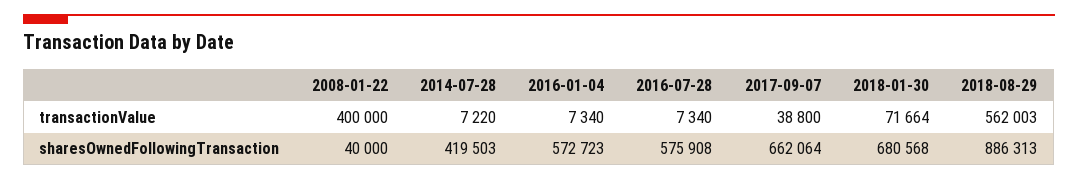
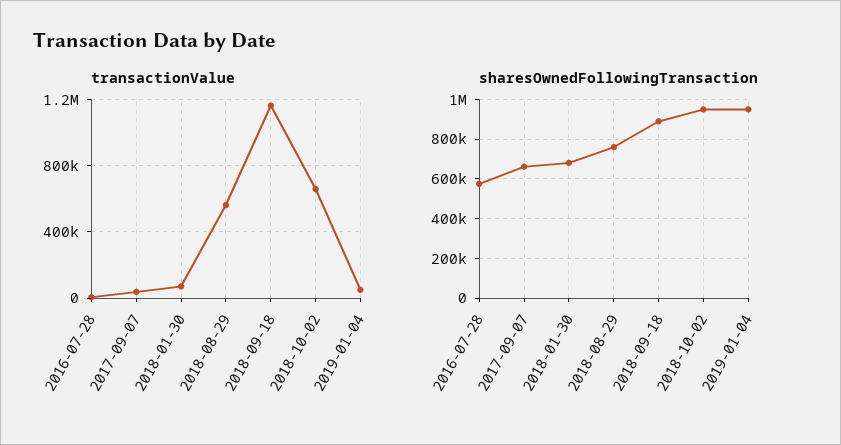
transactionValue, 2008-01-22: 400000 -> none
transactionValue, 2014-07-28: 7220 -> none
transactionValue, 2016-01-04: 7340 -> none
sharesOwnedFollowingTransaction, 2008-01-22: 40000 -> none
sharesOwnedFollowingTransaction, 2014-07-28: 419503 -> none
sharesOwnedFollowingTransaction, 2016-01-04: 572723 -> none
sharesOwnedFollowingTransaction, 2018-08-29: 886313 -> 750000
transactionValue, 2018-09-18: none -> 1150000
transactionValue, 2018-10-02: none -> 650000
transactionValue, 2019-01-04: none -> 50000
sharesOwnedFollowingTransaction, 2018-09-18: none -> 900000
sharesOwnedFollowingTransaction, 2018-10-02: none -> 950000
sharesOwnedFollowingTransaction, 2019-01-04: none -> 950000

